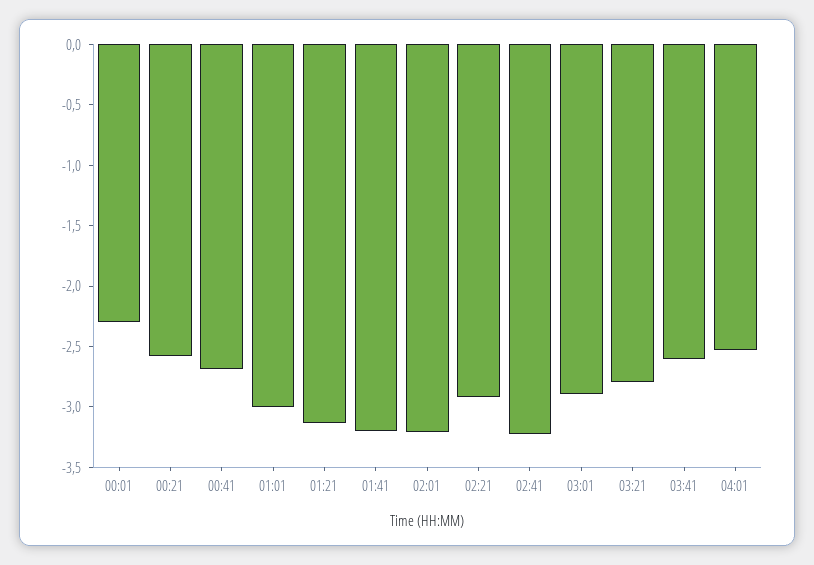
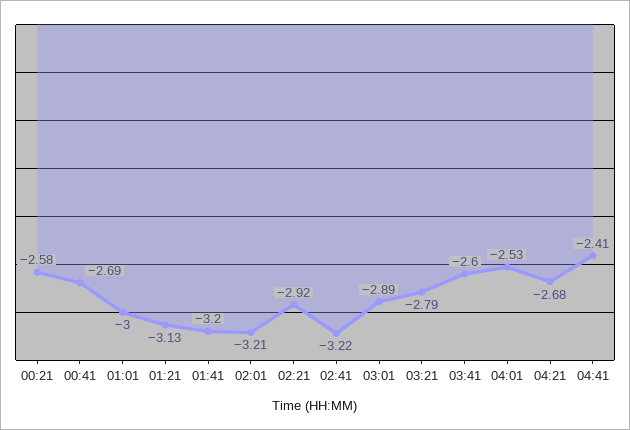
00:01: -2.3 -> none
04:21: none -> -2.68
04:41: none -> -2.41

